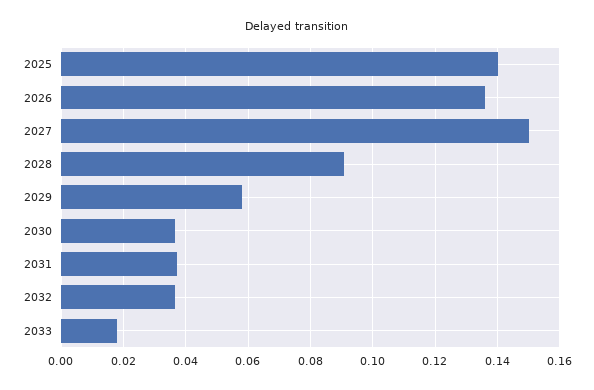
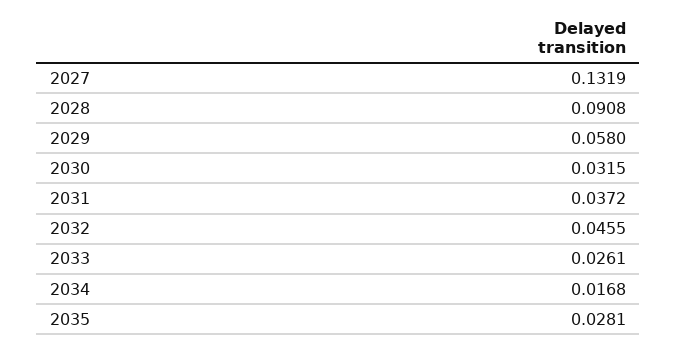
2025: 0.14 -> none
2026: 0.136 -> none
2027: 0.15 -> 0.1319
2030: 0.036 -> 0.0315
2032: 0.036 -> 0.0455
2033: 0.018 -> 0.0261
2034: none -> 0.0168
2035: none -> 0.0281

